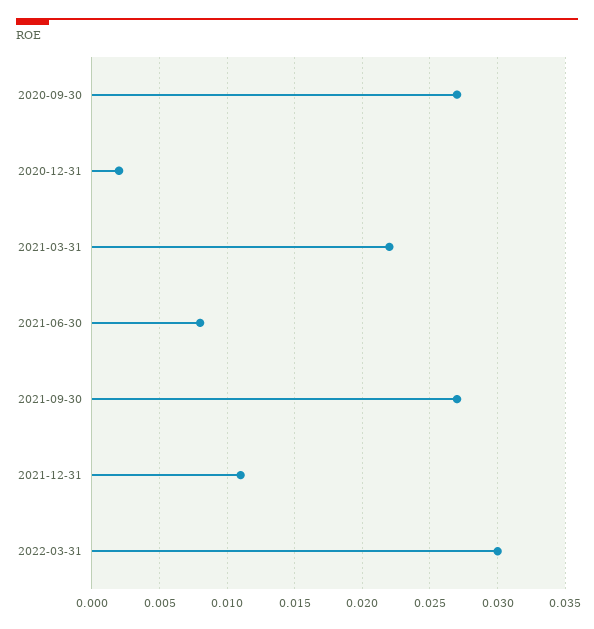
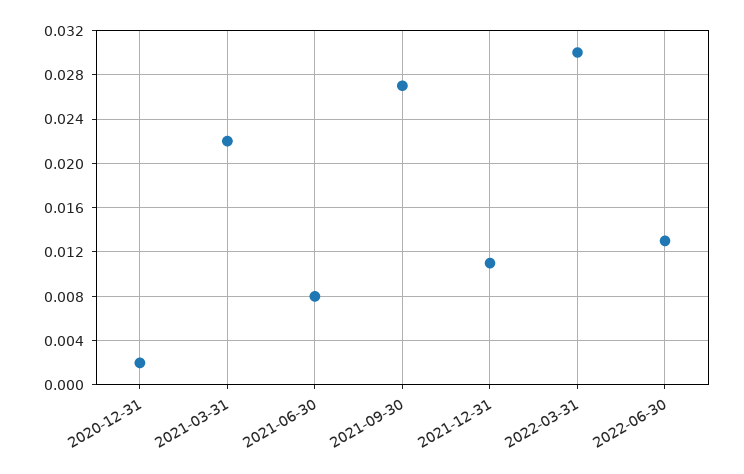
2020-09-30: 0.027 -> none
2022-06-30: none -> 0.013

